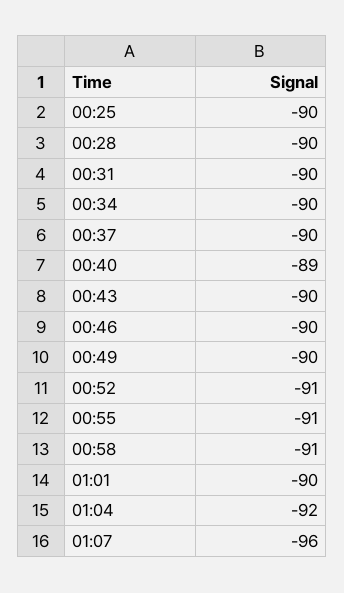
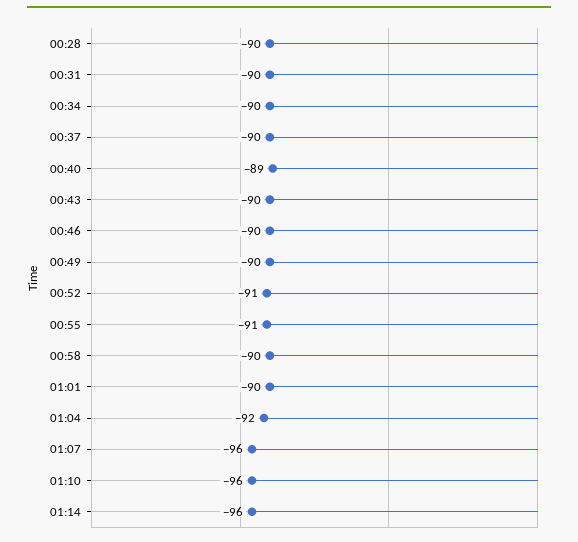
00:25: -90 -> none
00:58: -91 -> -90
01:10: none -> -96
01:14: none -> -96

